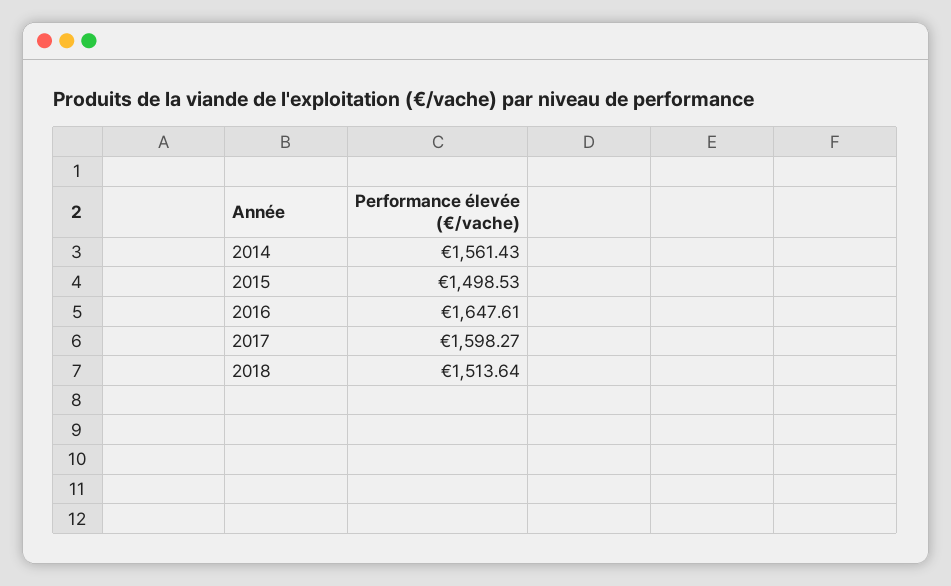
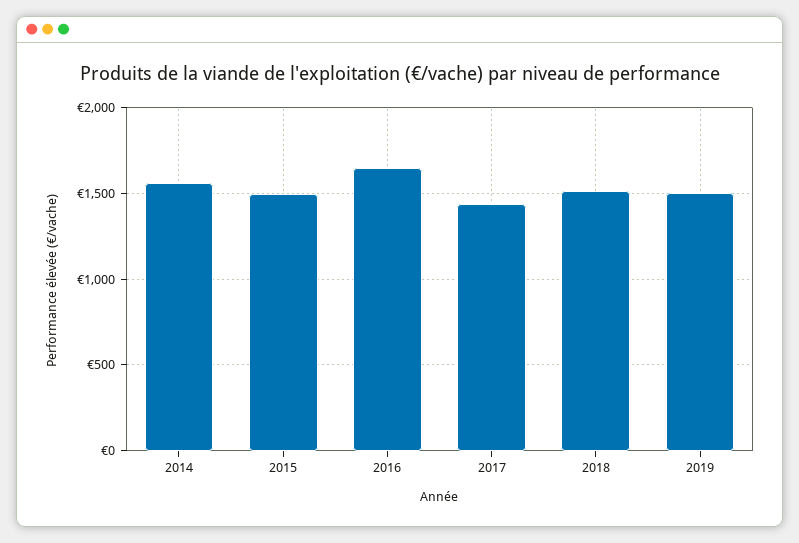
2017: 1598.27 -> 1450
2019: none -> 1500

